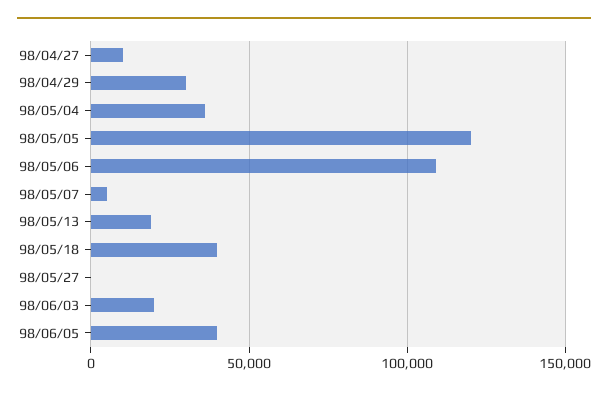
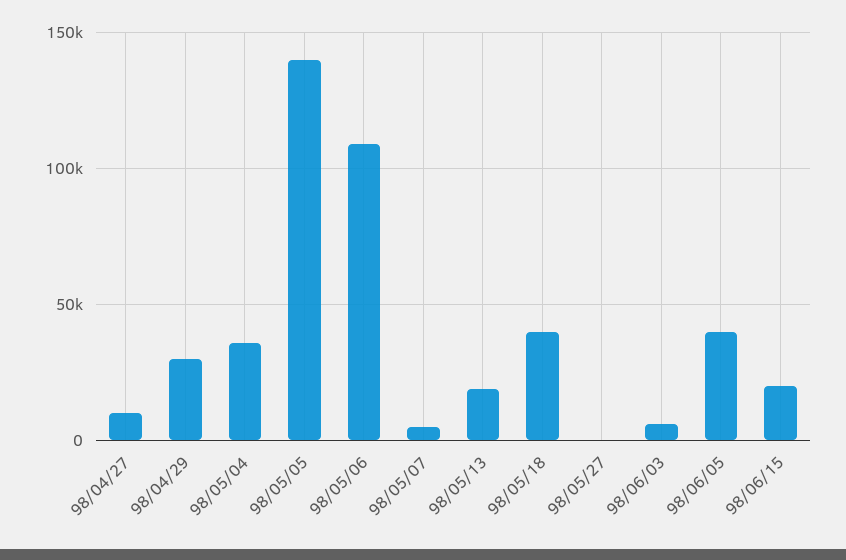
98/05/05: 120000 -> 140000
98/06/03: 20000 -> 5000
98/06/15: none -> 20000

